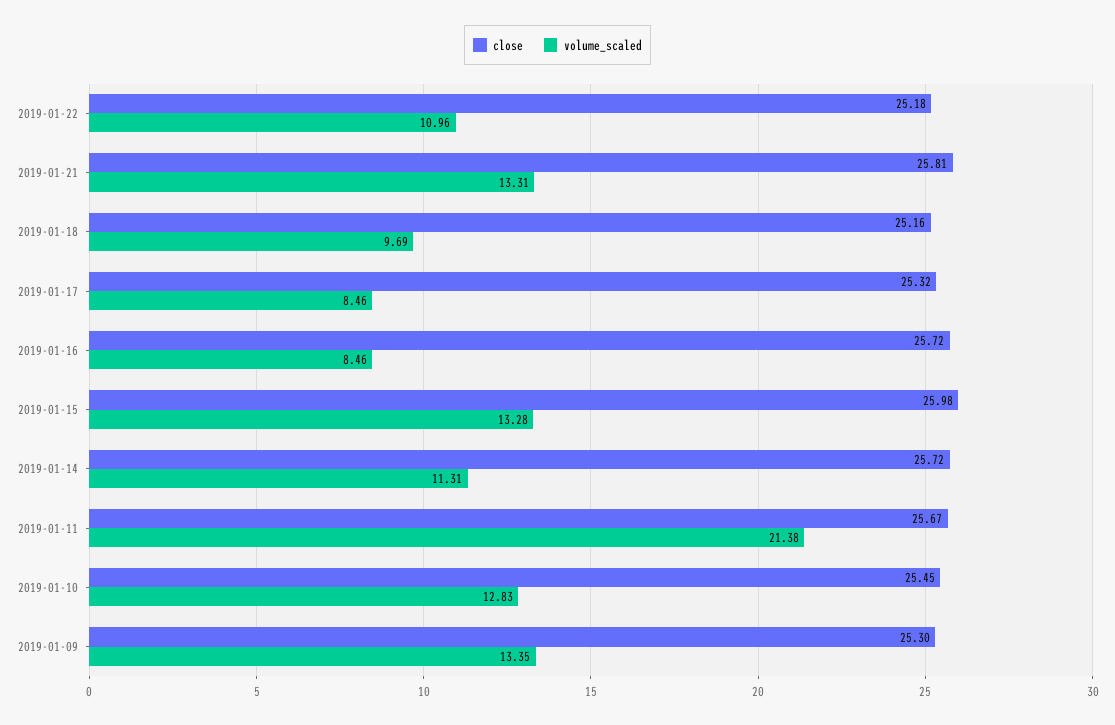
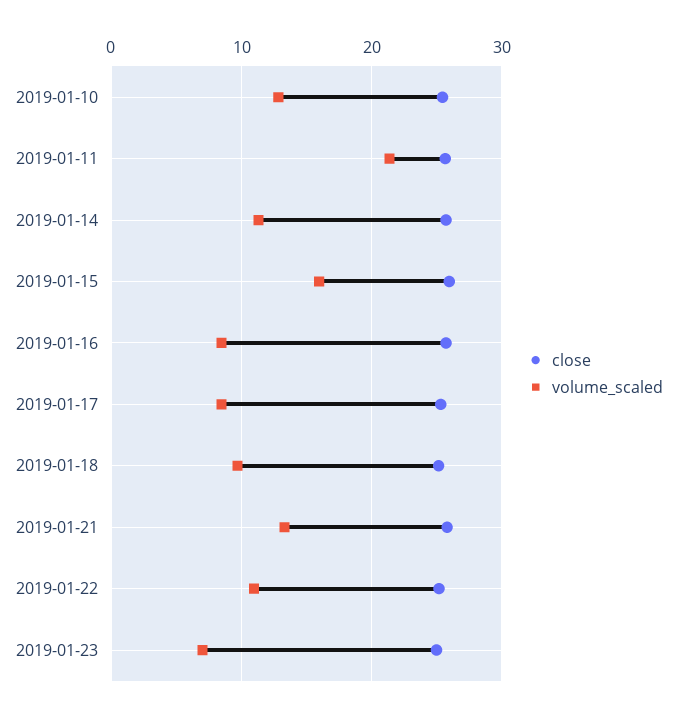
volume_scaled, 2019-01-15: 13.28 -> 16
close, 2019-01-09: 25.3 -> none
volume_scaled, 2019-01-09: 13.35 -> none
close, 2019-01-23: none -> 25
volume_scaled, 2019-01-23: none -> 7

